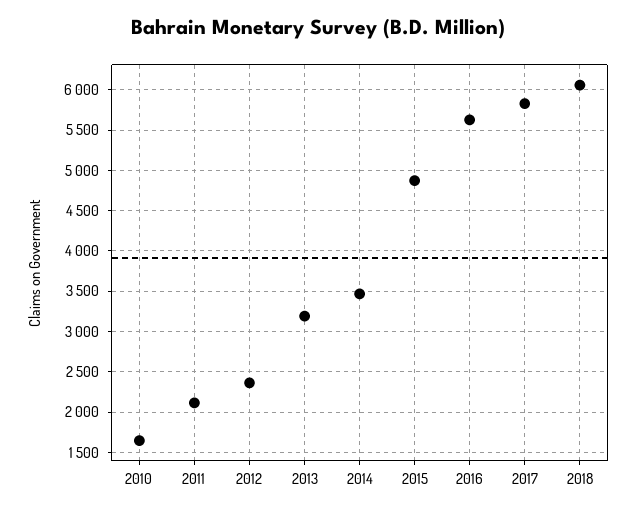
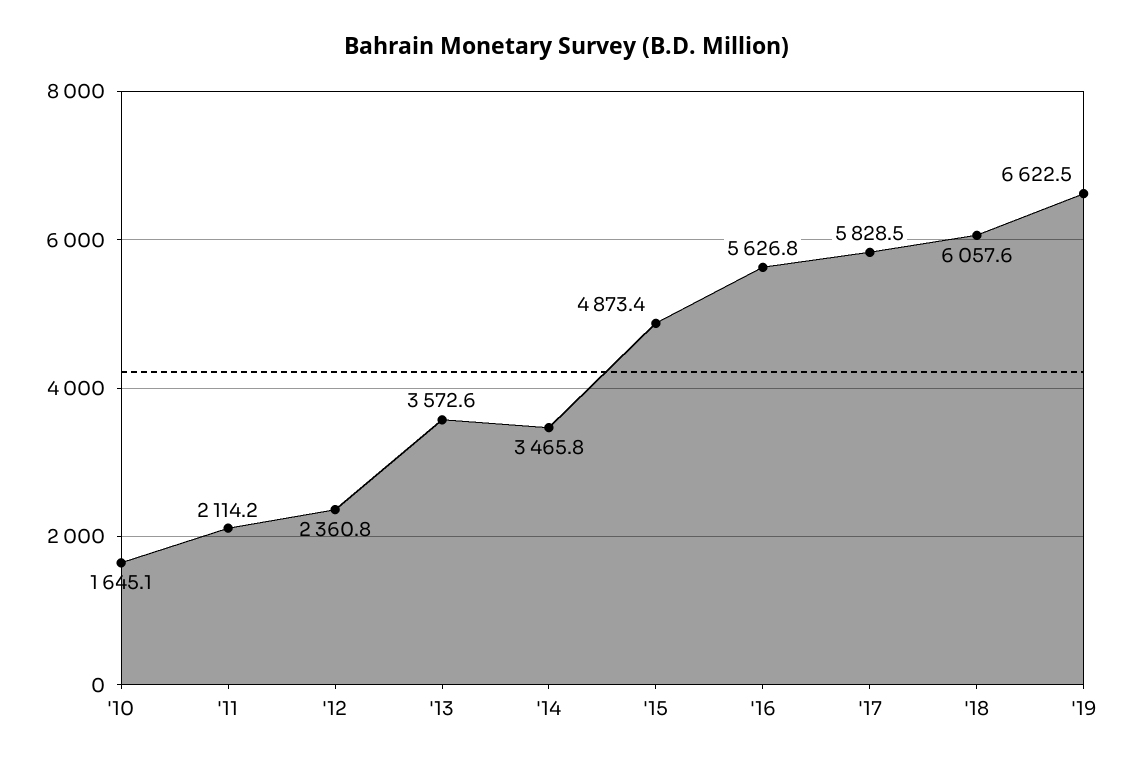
2013: 3200 -> 3572.6
'19: none -> 6622.5

